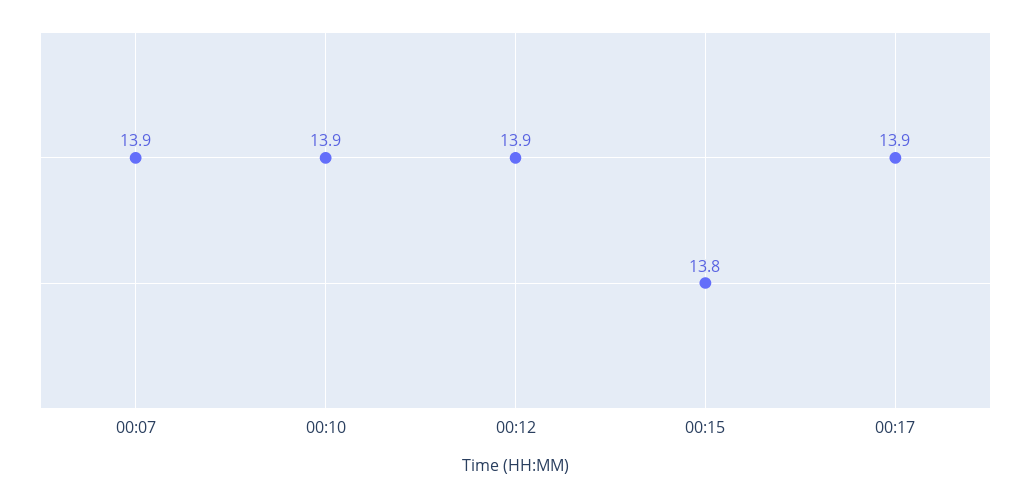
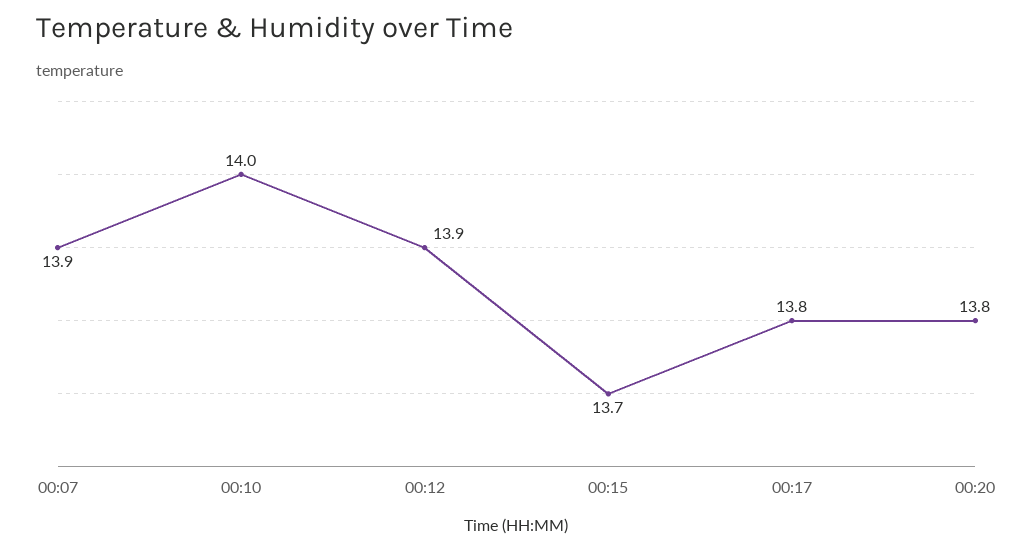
00:10: 13.9 -> 14
00:15: 13.8 -> 13.7
00:17: 13.9 -> 13.8
00:20: none -> 13.8

